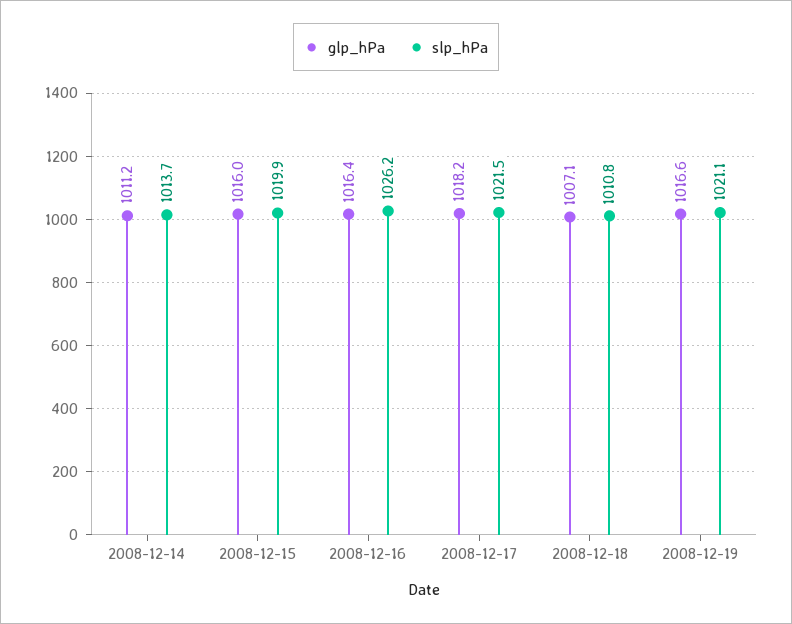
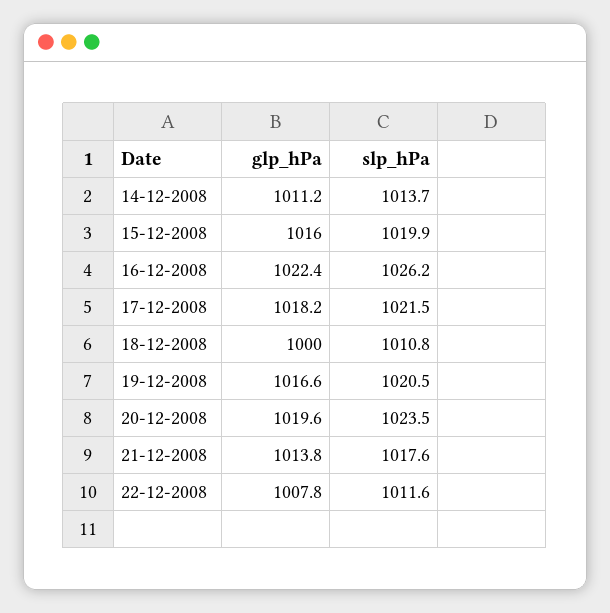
glp_hPa, 2008-12-16: 1016.4 -> 1022.4
glp_hPa, 2008-12-18: 1007.1 -> 1000
slp_hPa, 2008-12-19: 1021.1 -> 1020.5
glp_hPa, 20-12-2008: none -> 1019.6
slp_hPa, 20-12-2008: none -> 1023.5
glp_hPa, 21-12-2008: none -> 1013.8
slp_hPa, 21-12-2008: none -> 1017.6
glp_hPa, 22-12-2008: none -> 1007.8
slp_hPa, 22-12-2008: none -> 1011.6

